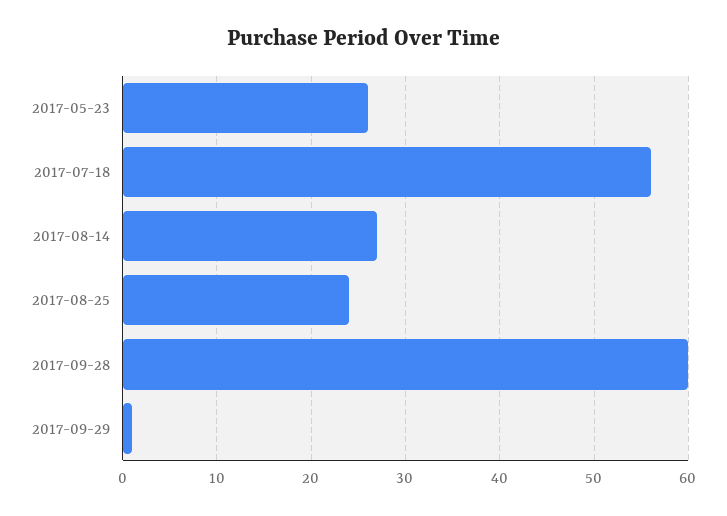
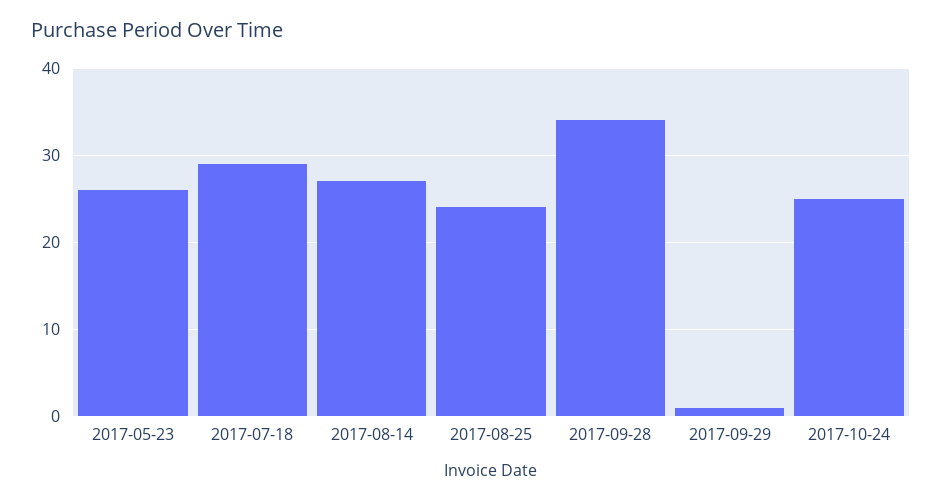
2017-07-18: 56 -> 29
2017-09-28: 60 -> 34
2017-10-24: none -> 25

